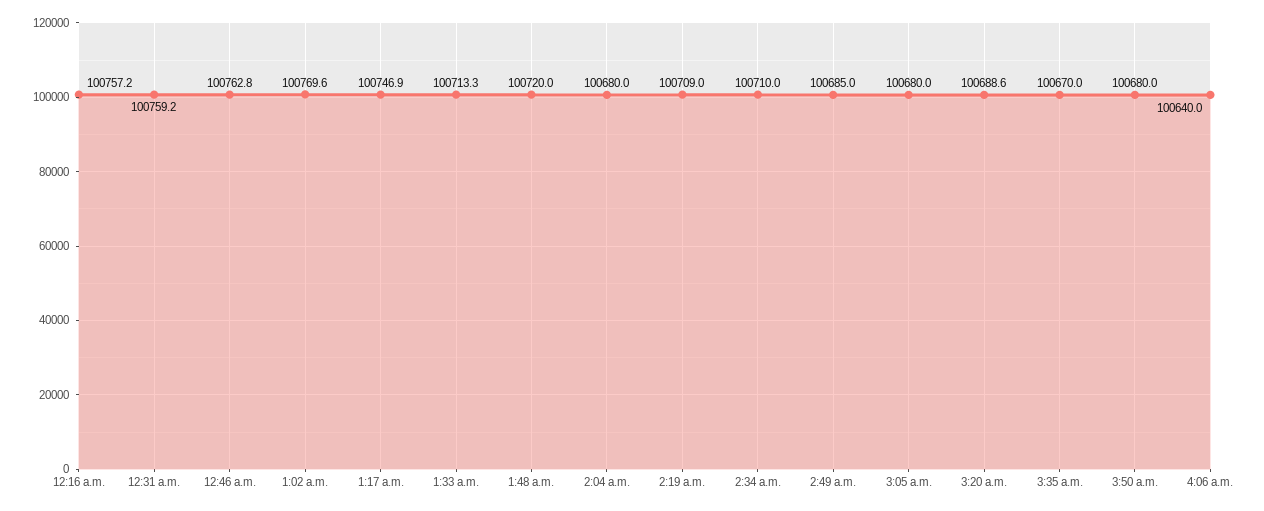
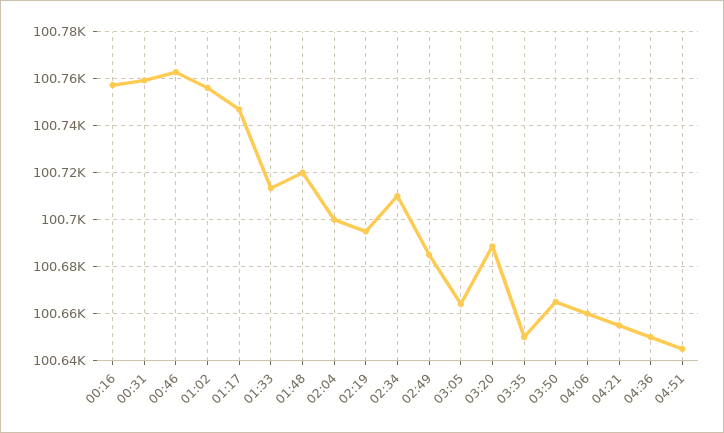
1:02 a.m.: 100769.6 -> 100755
2:04 a.m.: 100680 -> 100700
2:19 a.m.: 100709 -> 100695
3:05 a.m.: 100680 -> 100665
3:35 a.m.: 100670 -> 100650
3:50 a.m.: 100680 -> 100665
4:06 a.m.: 100640 -> 100660
04:21: none -> 100655
04:36: none -> 100650
04:51: none -> 100645

